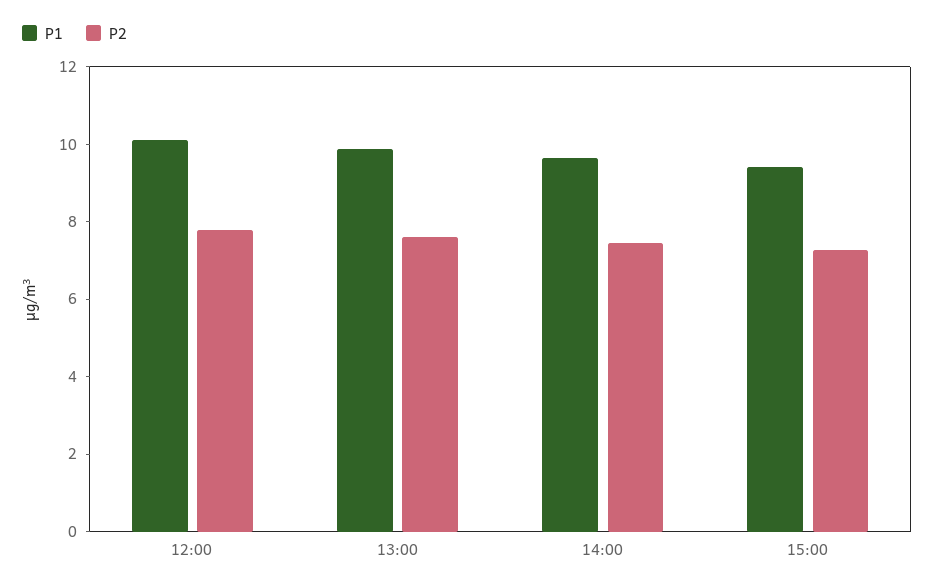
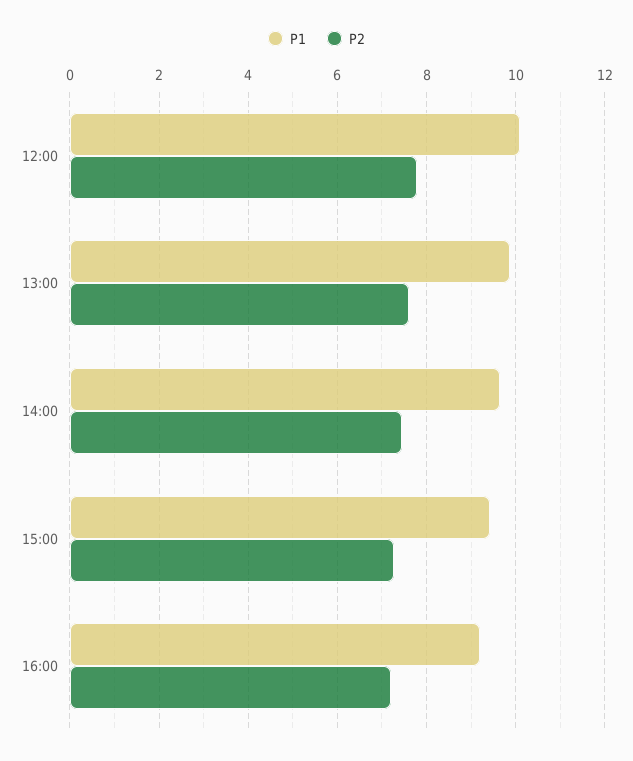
P1, 16:00: none -> 9.2
P2, 16:00: none -> 7.2

